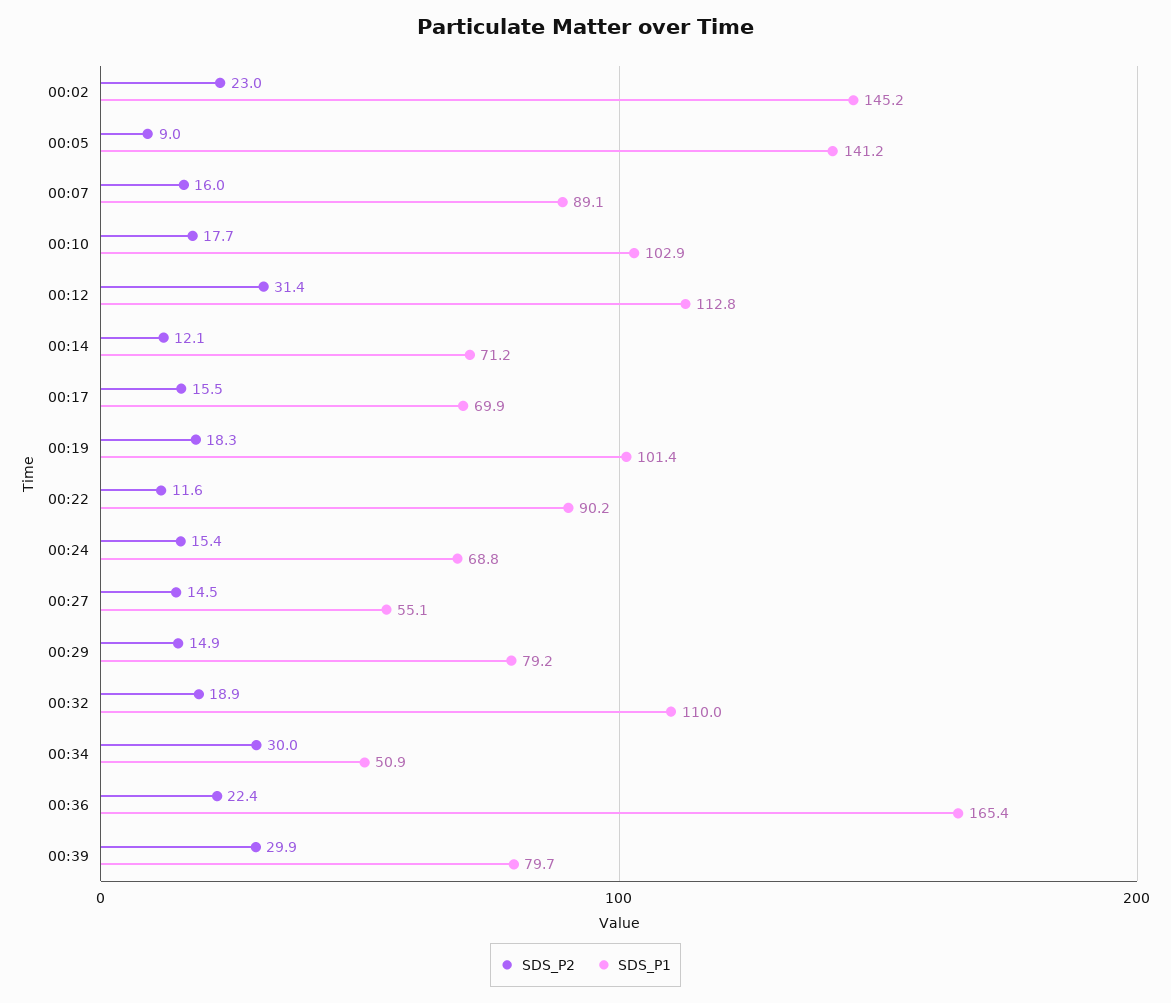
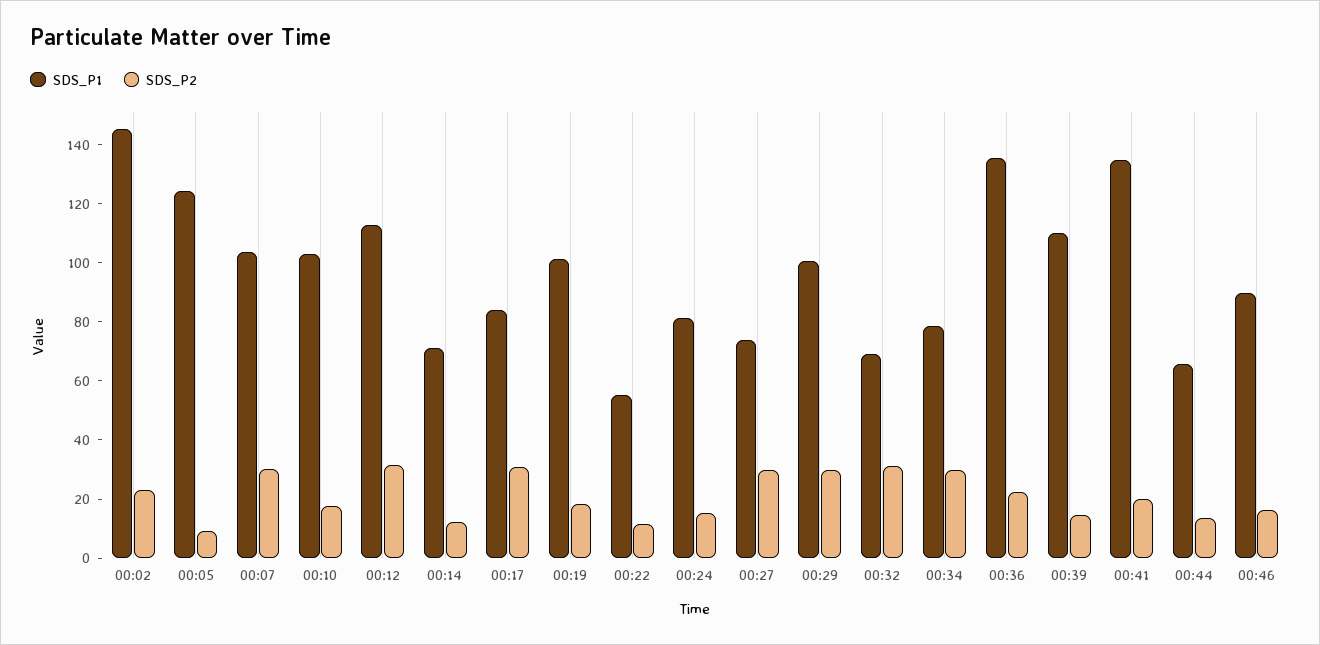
SDS_P1, 00:05: 141.2 -> 125
SDS_P2, 00:07: 16 -> 30
SDS_P1, 00:07: 89.1 -> 105
SDS_P2, 00:17: 15.5 -> 30
SDS_P1, 00:17: 69.9 -> 85
SDS_P1, 00:22: 90.2 -> 55
SDS_P1, 00:24: 68.8 -> 80
SDS_P2, 00:27: 14.5 -> 30
SDS_P1, 00:27: 55.1 -> 75
SDS_P2, 00:29: 14.9 -> 30
SDS_P1, 00:29: 79.2 -> 100
SDS_P2, 00:32: 18.9 -> 30
SDS_P1, 00:32: 110 -> 70
SDS_P1, 00:34: 50.9 -> 80
SDS_P1, 00:36: 165.4 -> 135
SDS_P2, 00:39: 29.9 -> 15
SDS_P1, 00:39: 79.7 -> 110
SDS_P1, 00:41: none -> 135
SDS_P2, 00:41: none -> 20
SDS_P1, 00:44: none -> 65
SDS_P2, 00:44: none -> 15
SDS_P1, 00:46: none -> 90
SDS_P2, 00:46: none -> 15

